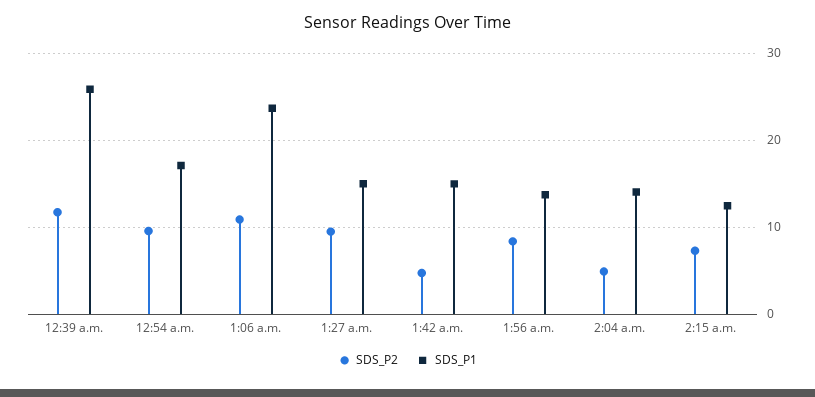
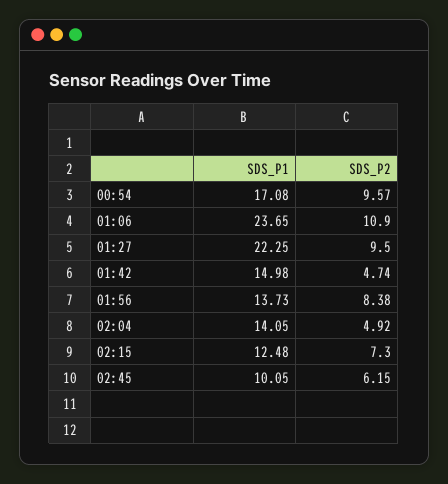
SDS_P2, 12:39 a.m.: 12 -> none
SDS_P1, 12:39 a.m.: 26 -> none
SDS_P1, 1:27 a.m.: 15 -> 22.25
SDS_P1, 02:45: none -> 10.05
SDS_P2, 02:45: none -> 6.15

